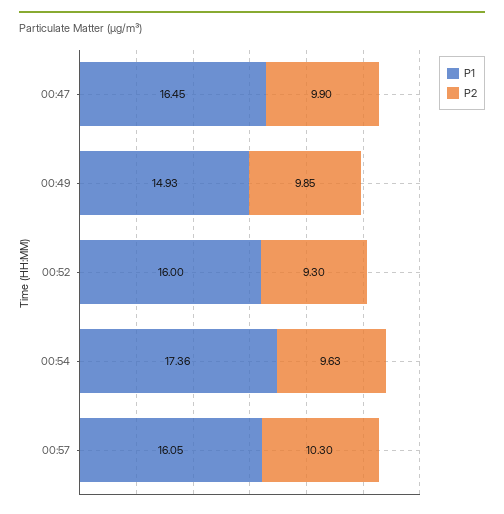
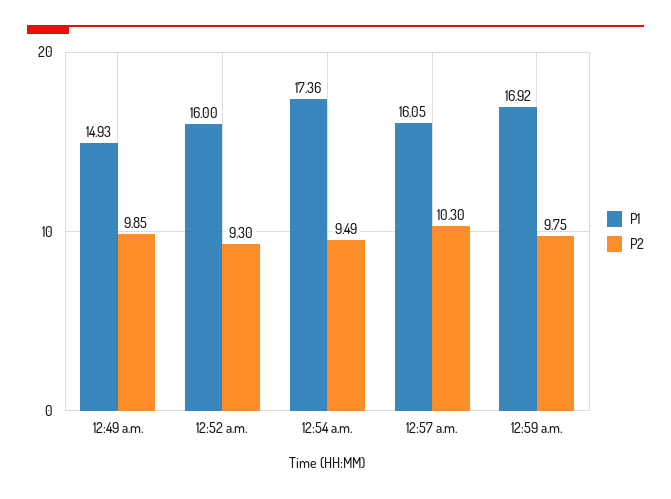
P1, 00:47: 16.45 -> none
P2, 00:47: 9.9 -> none
P2, 00:54: 9.63 -> 9.49
P1, 12:59 a.m.: none -> 16.92
P2, 12:59 a.m.: none -> 9.75

